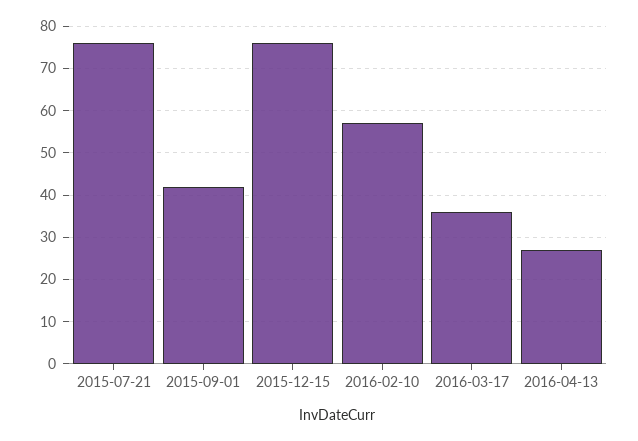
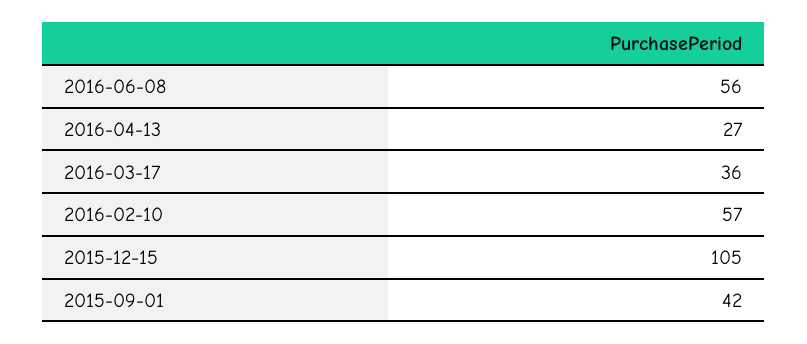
2015-07-21: 75 -> none
2015-12-15: 75 -> 105
2016-06-08: none -> 56

